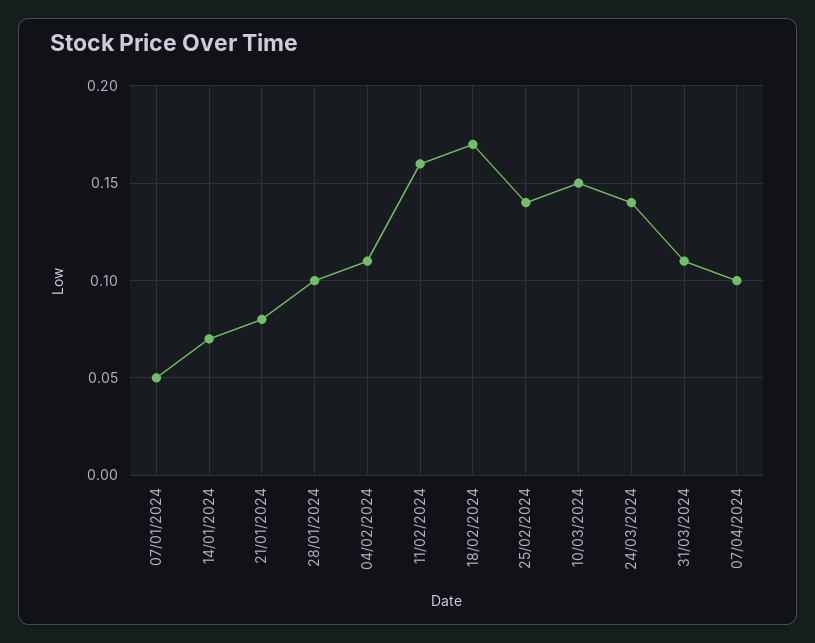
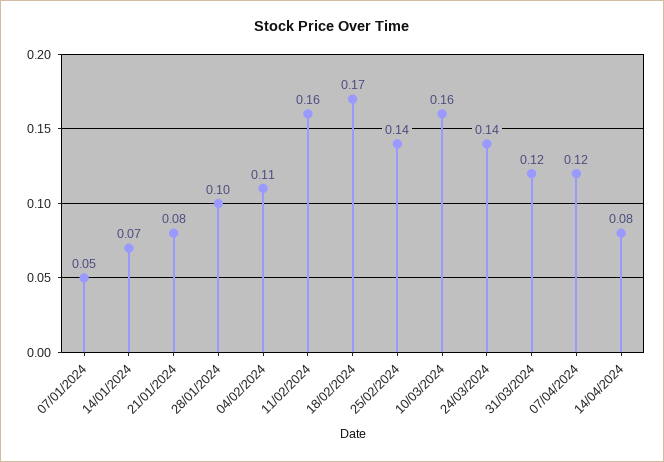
10/03/2024: 0.15 -> 0.16
31/03/2024: 0.11 -> 0.12
07/04/2024: 0.1 -> 0.12
14/04/2024: none -> 0.08

